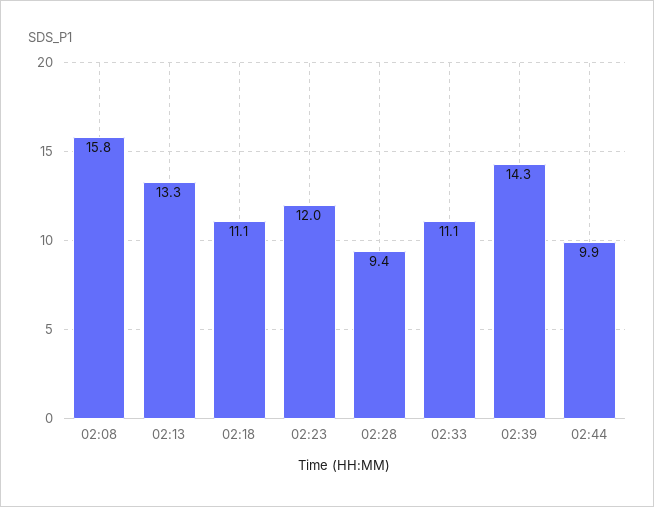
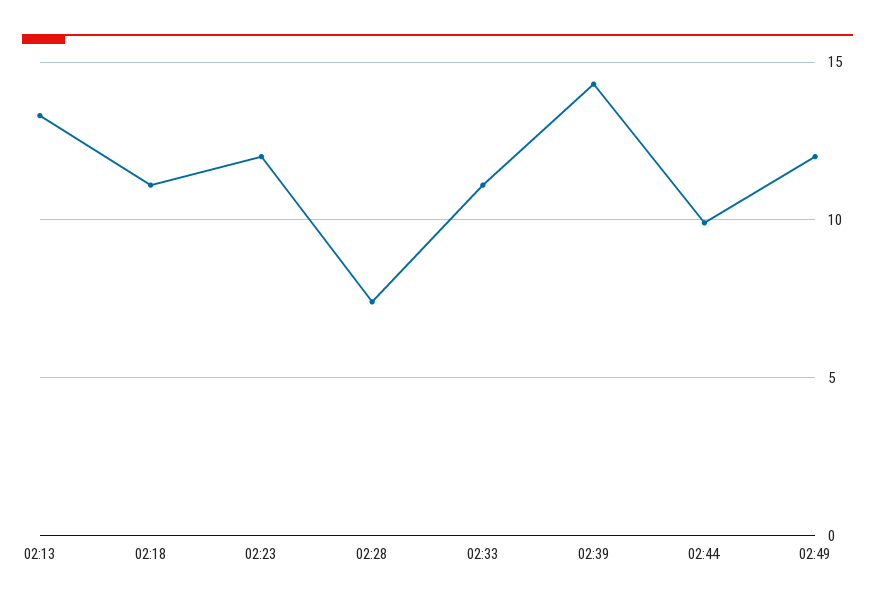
02:08: 15.8 -> none
02:28: 9.4 -> 7.5
02:49: none -> 12

